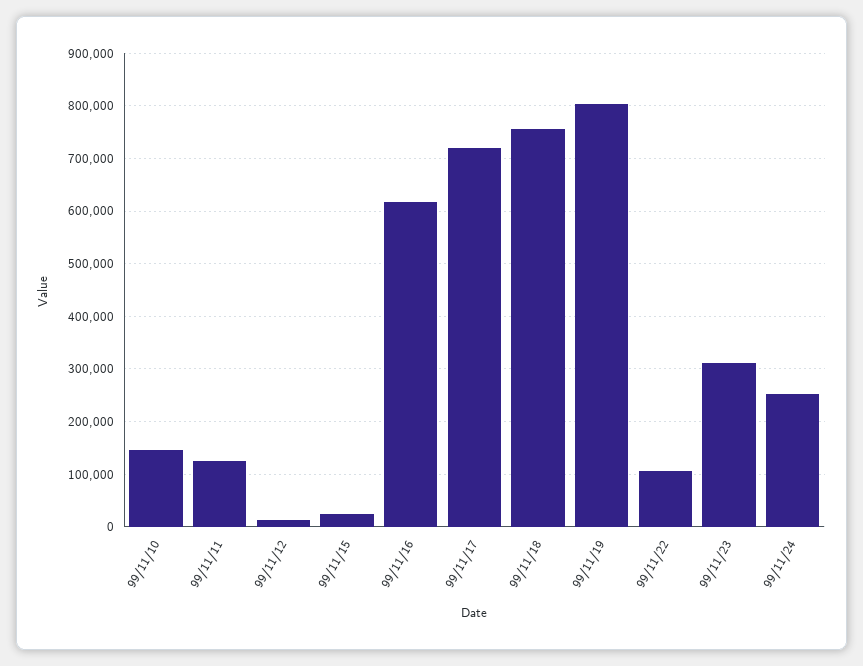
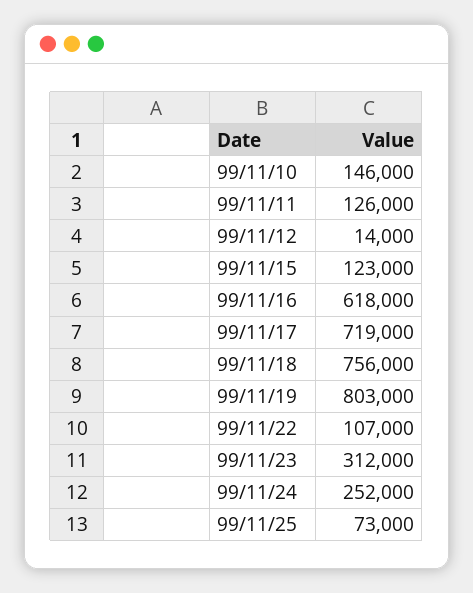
99/11/15: 20000 -> 123000
99/11/25: none -> 73000

